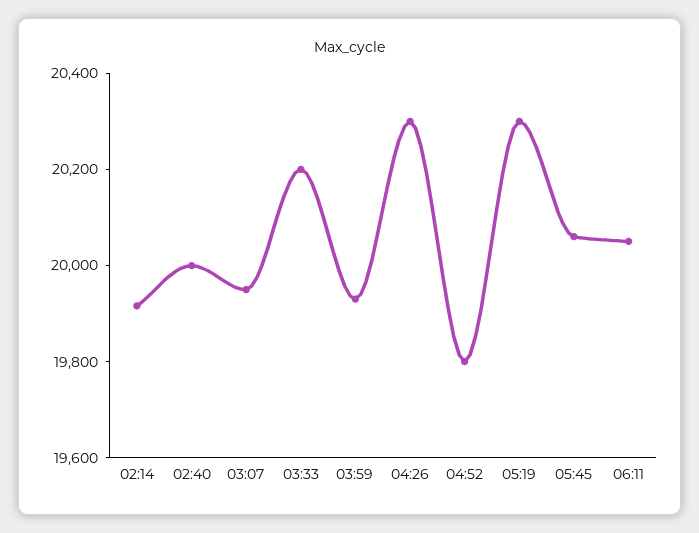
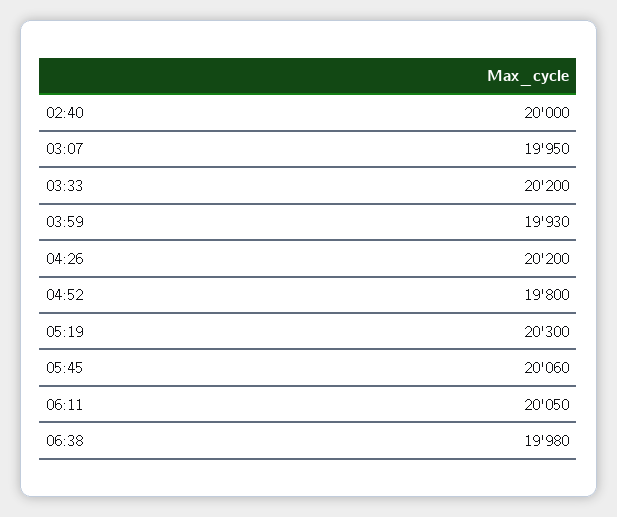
02:14: 19900 -> none
04:26: 20300 -> 20200
06:38: none -> 19980

